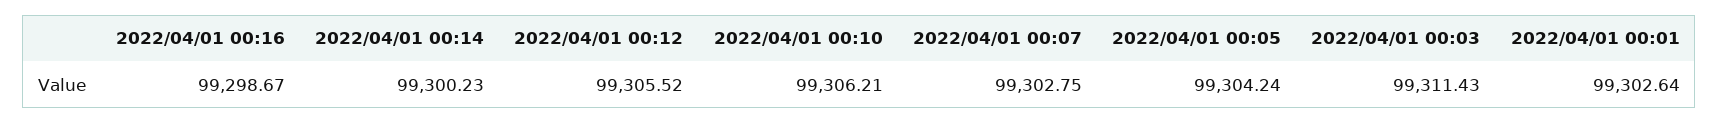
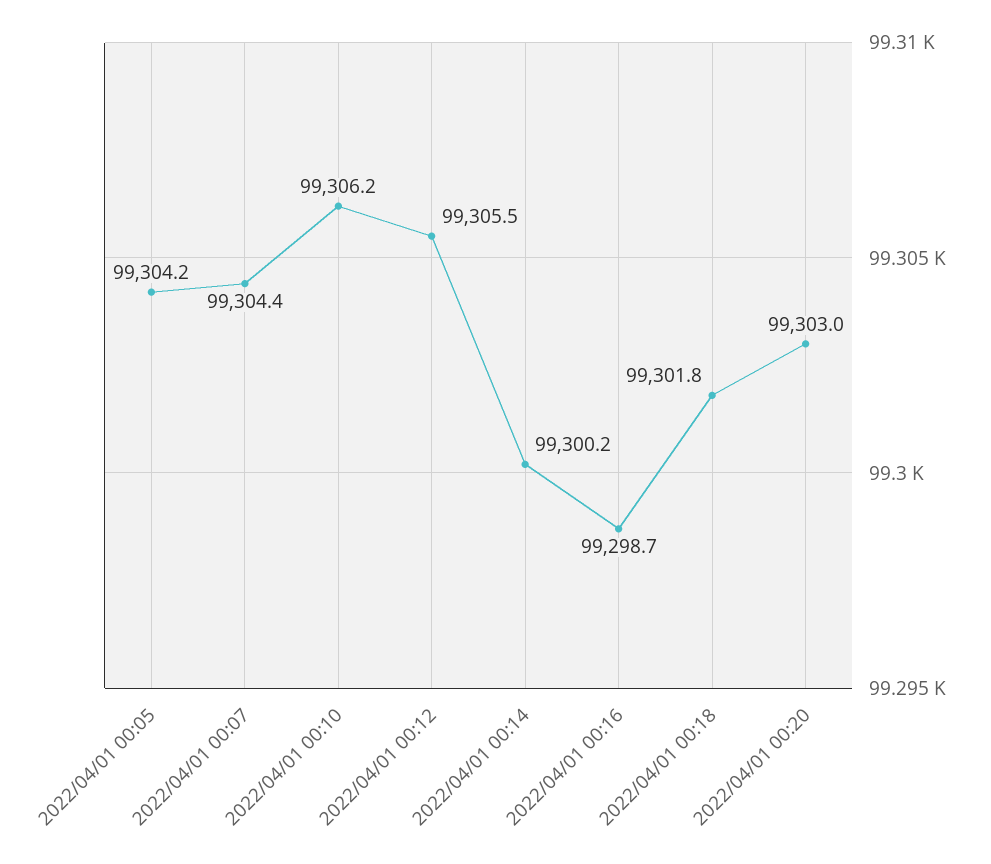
2022/04/01 00:07: 99302.75 -> 99304.4
2022/04/01 00:03: 99311.43 -> none
2022/04/01 00:01: 99302.64 -> none
2022/04/01 00:18: none -> 99301.8
2022/04/01 00:20: none -> 99303

